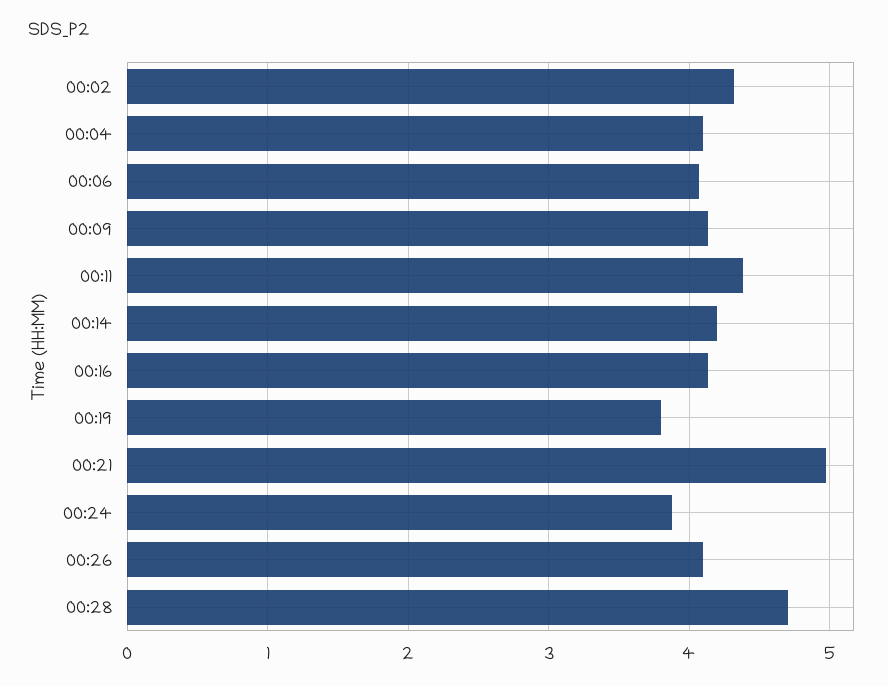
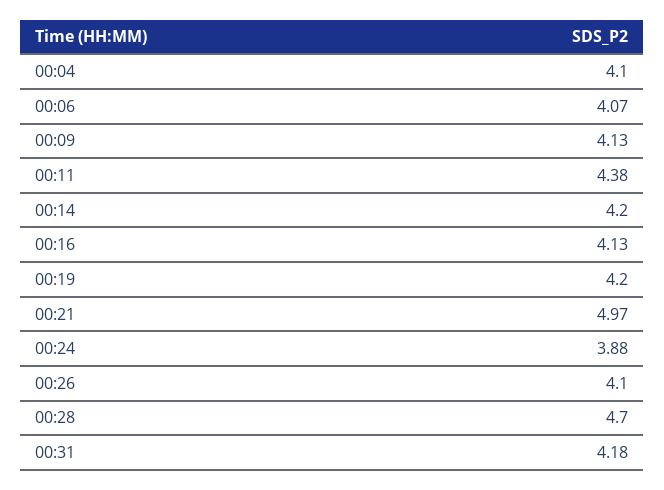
00:02: 4.3 -> none
00:19: 3.8 -> 4.2
00:31: none -> 4.18

